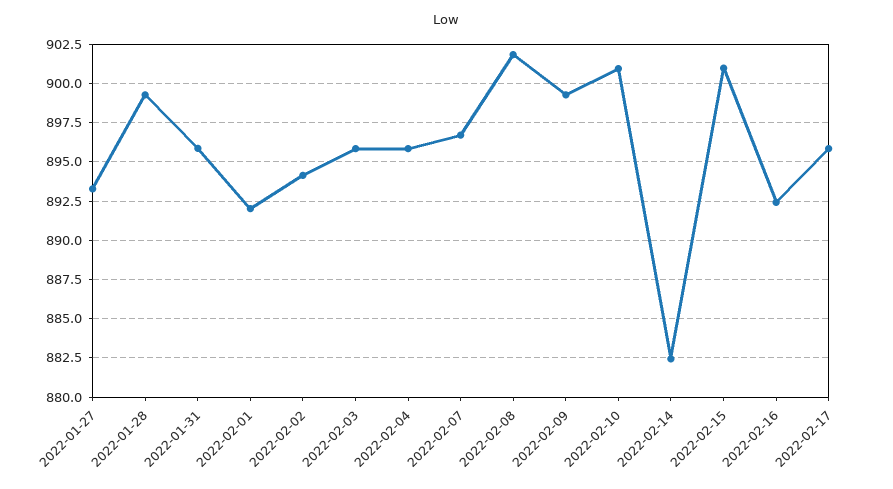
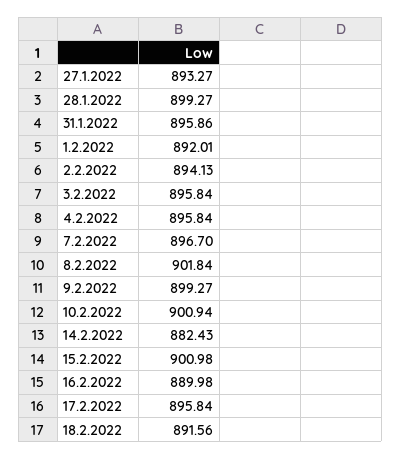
2022-02-16: 892.5 -> 889.98
18.2.2022: none -> 891.56

